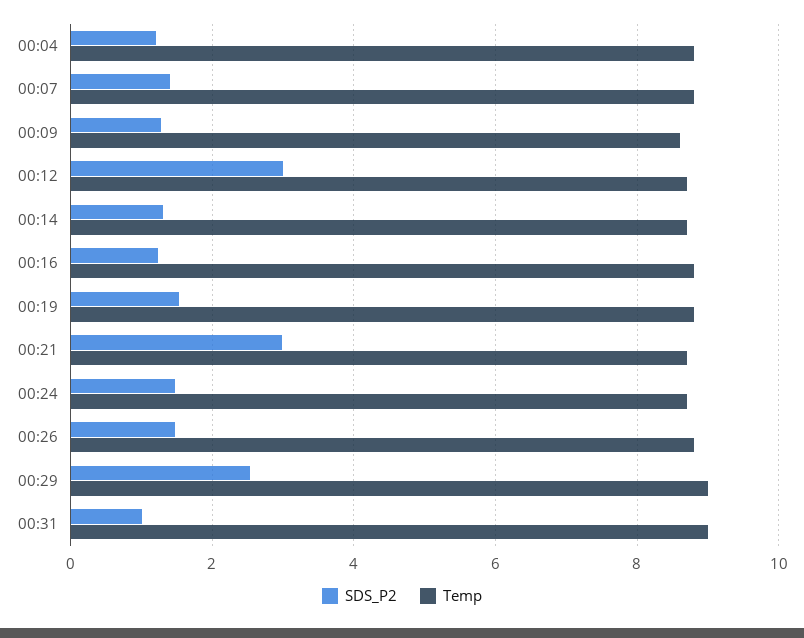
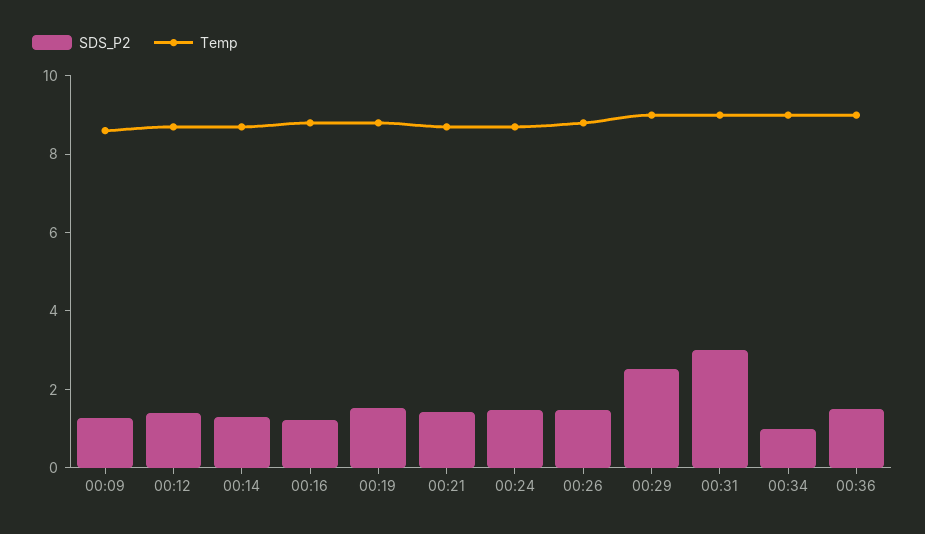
SDS_P2, 00:04: 1.2 -> none
Temp, 00:04: 8.8 -> none
SDS_P2, 00:07: 1.4 -> none
Temp, 00:07: 8.8 -> none
SDS_P2, 00:12: 3 -> 1.5
SDS_P2, 00:21: 3 -> 1.5
SDS_P2, 00:31: 1 -> 3
SDS_P2, 00:34: none -> 1
Temp, 00:34: none -> 9
SDS_P2, 00:36: none -> 1.5
Temp, 00:36: none -> 9

